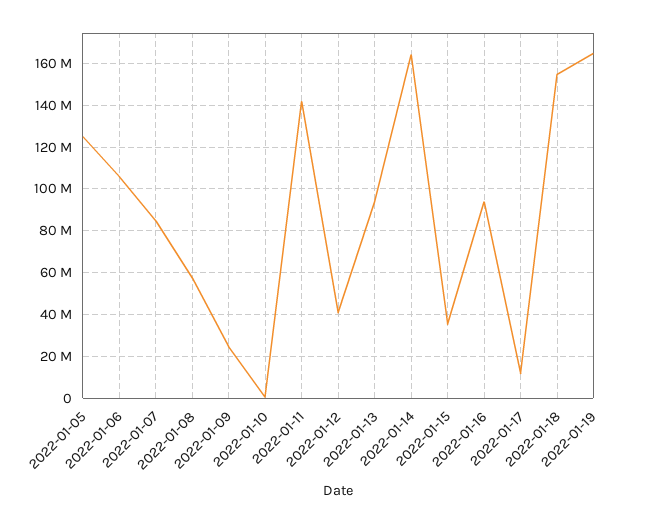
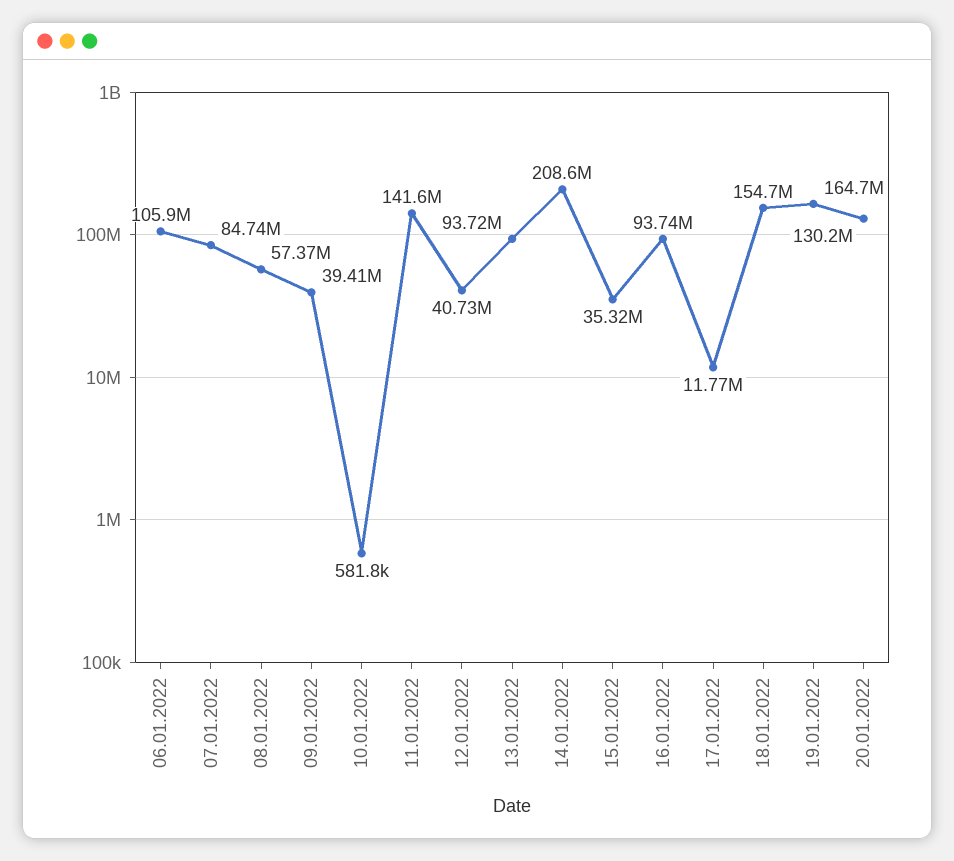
2022-01-05: 125000000 -> none
2022-01-09: 25000000 -> 39410000
2022-01-14: 165000000 -> 208600000
20.01.2022: none -> 130200000

